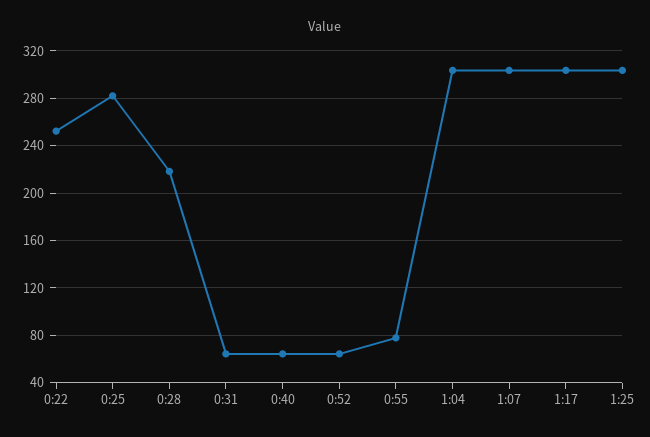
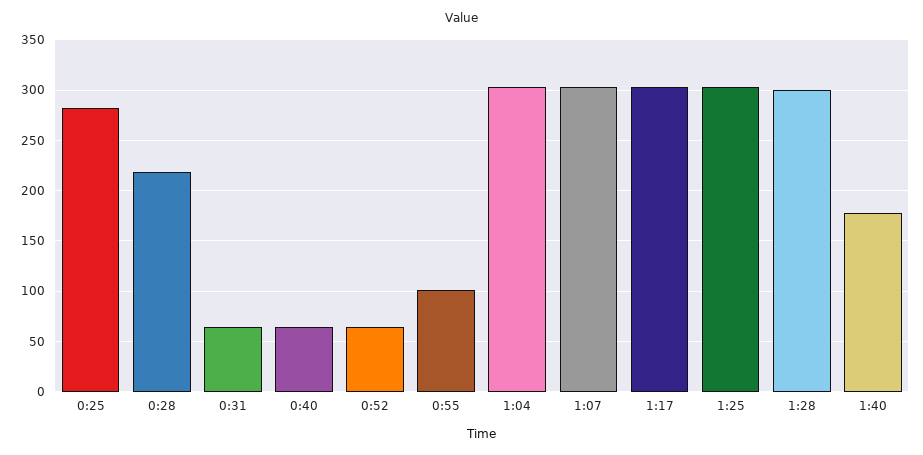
0:22: 250 -> none
0:55: 80 -> 100
1:28: none -> 300
1:40: none -> 180

